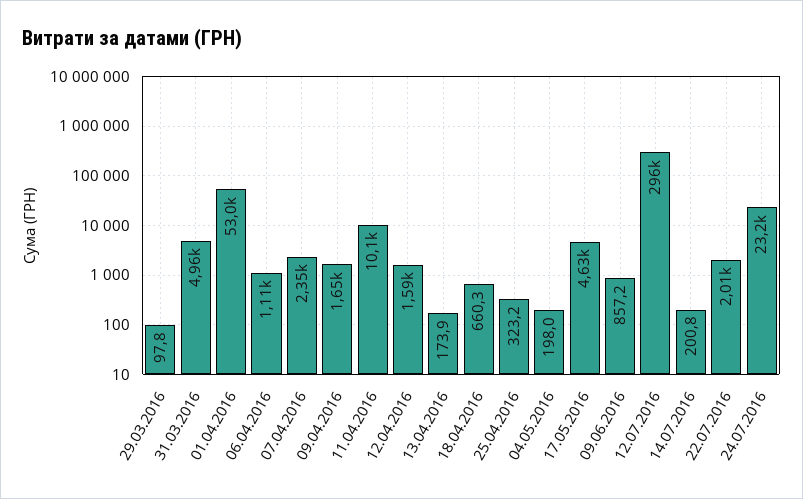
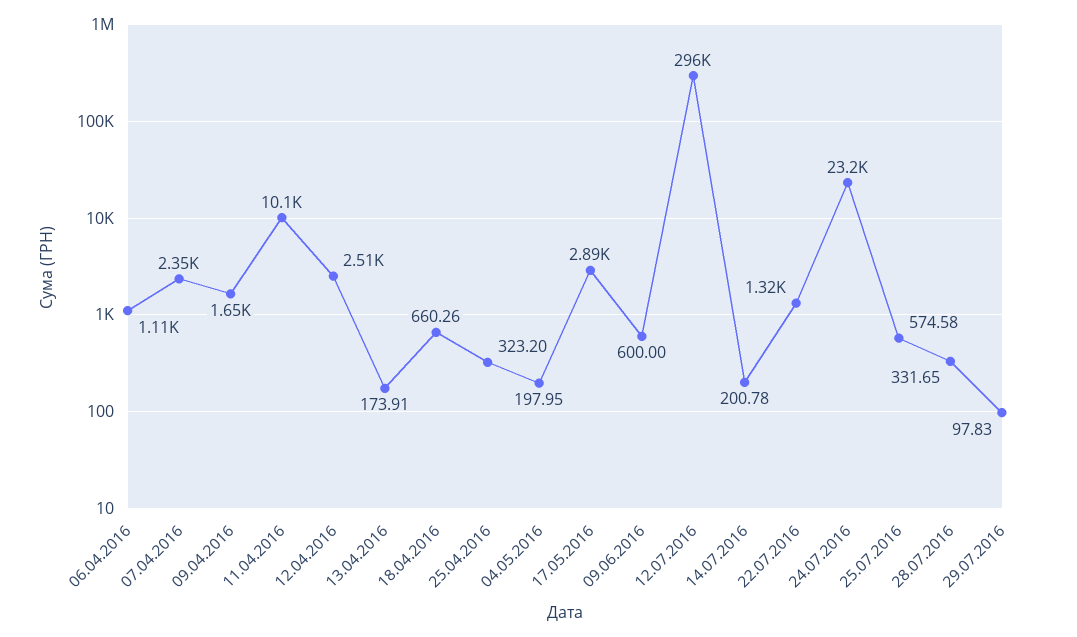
29.03.2016: 97.8 -> none
31.03.2016: 4960 -> none
01.04.2016: 53000 -> none
12.04.2016: 1590 -> 2510
17.05.2016: 4630 -> 2890
09.06.2016: 857.2 -> 600
22.07.2016: 2010 -> 1320
25.07.2016: none -> 574.58
28.07.2016: none -> 331.65
29.07.2016: none -> 97.83

